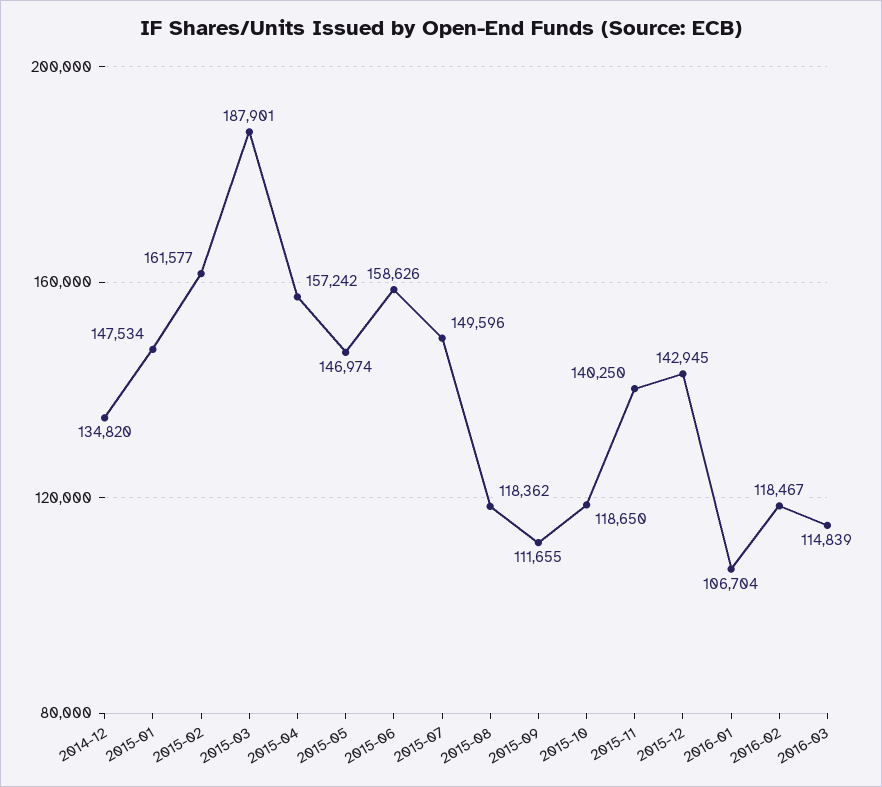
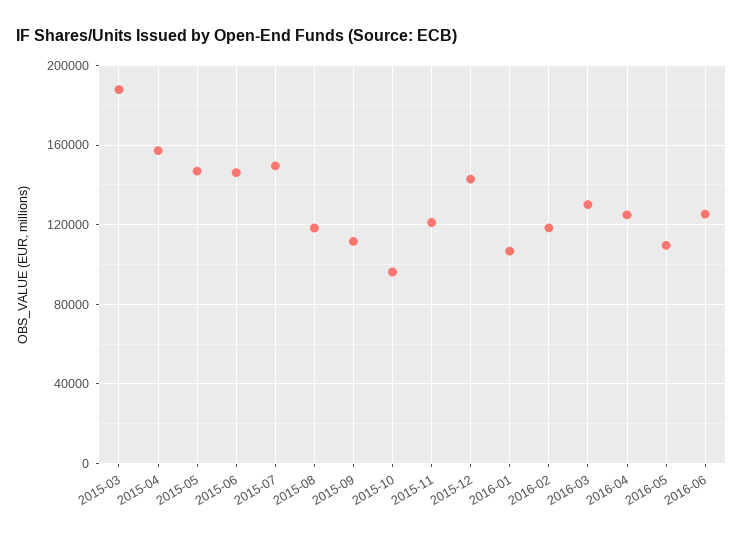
2014-12: 134820 -> none
2015-01: 147534 -> none
2015-02: 161577 -> none
2015-06: 158626 -> 145000
2015-10: 118650 -> 95000
2015-11: 140250 -> 120000
2016-03: 114839 -> 130000
2016-04: none -> 125000
2016-05: none -> 110000
2016-06: none -> 125000

